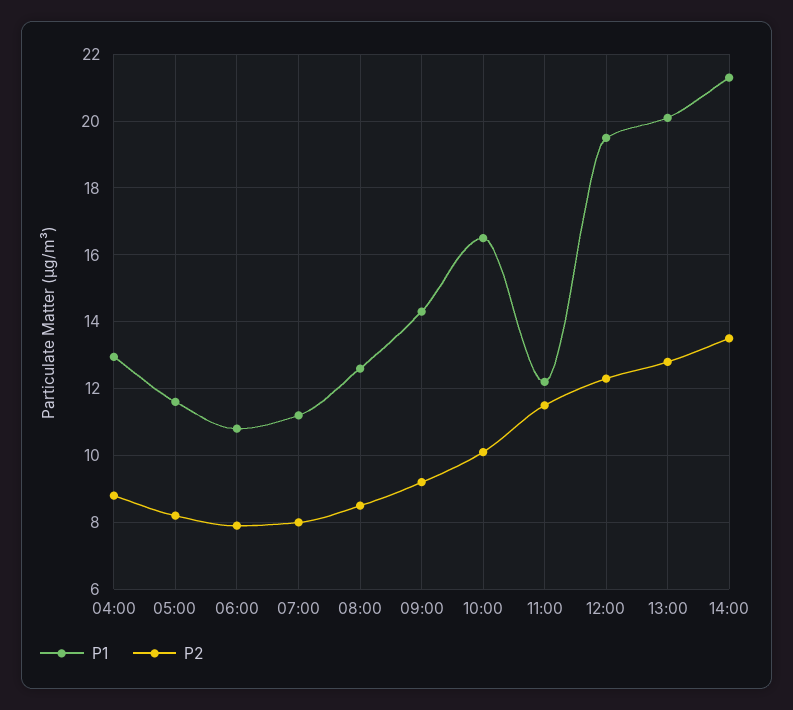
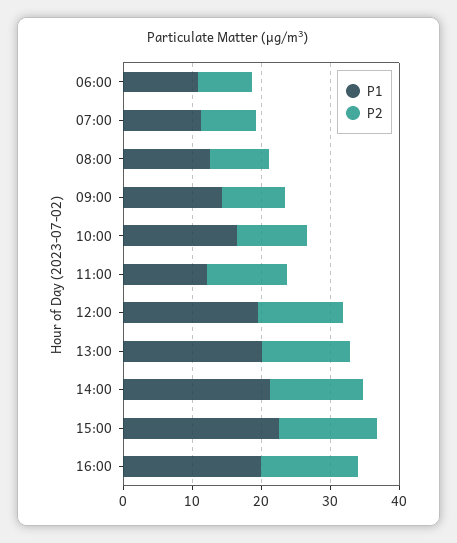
P1, 04:00: 13 -> none
P2, 04:00: 8.8 -> none
P1, 05:00: 11.6 -> none
P2, 05:00: 8.2 -> none
P1, 15:00: none -> 22
P2, 15:00: none -> 14
P1, 16:00: none -> 20
P2, 16:00: none -> 14

